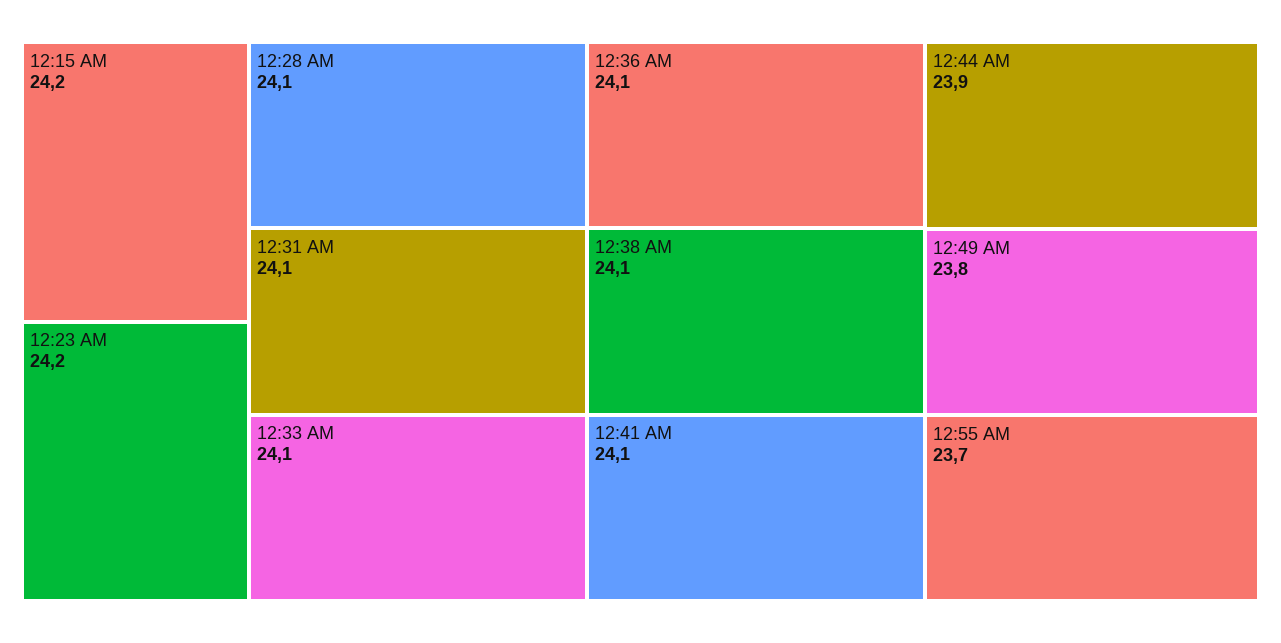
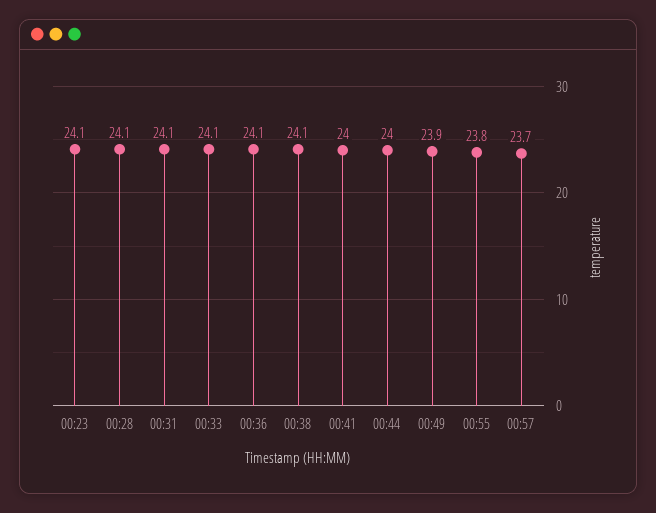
12:15 AM: 24.2 -> none
12:23 AM: 24.2 -> 24.1
12:41 AM: 24.1 -> 24
12:44 AM: 23.9 -> 24
12:49 AM: 23.8 -> 23.9
12:55 AM: 23.7 -> 23.8
00:57: none -> 23.7

